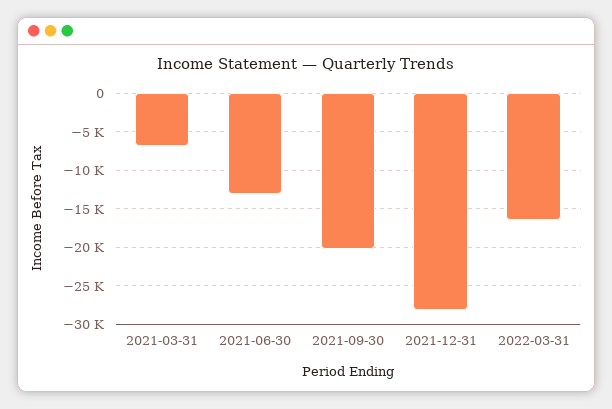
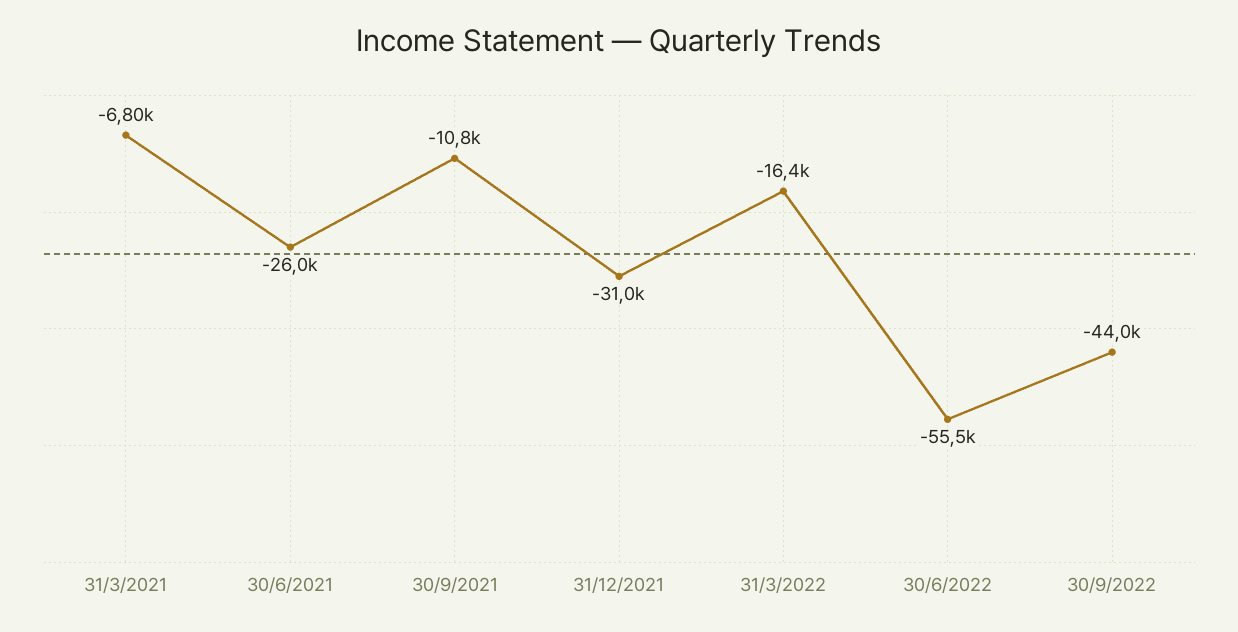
2021-06-30: -13000 -> -26000
2021-09-30: -20000 -> -10800
2021-12-31: -28000 -> -31000
30/6/2022: none -> -55500
30/9/2022: none -> -44000

